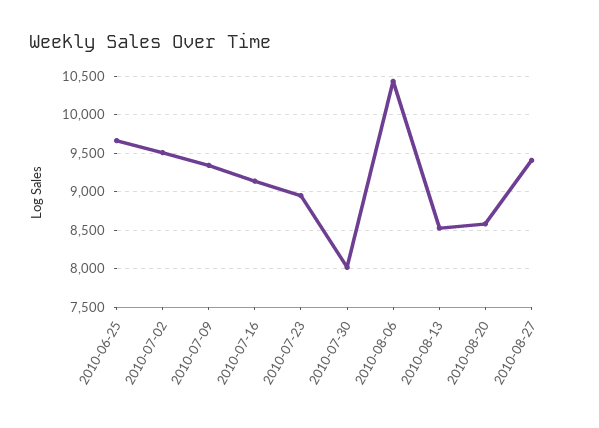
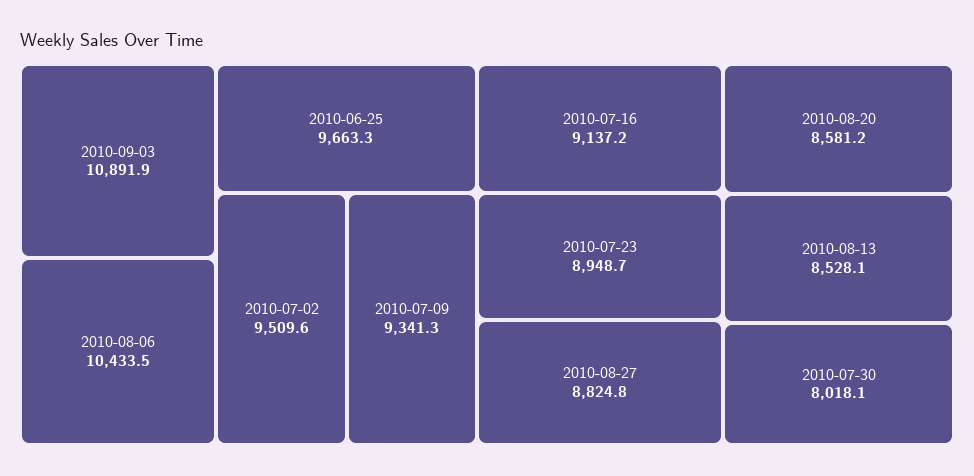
2010-08-27: 9400 -> 8824.8
2010-09-03: none -> 10891.9

